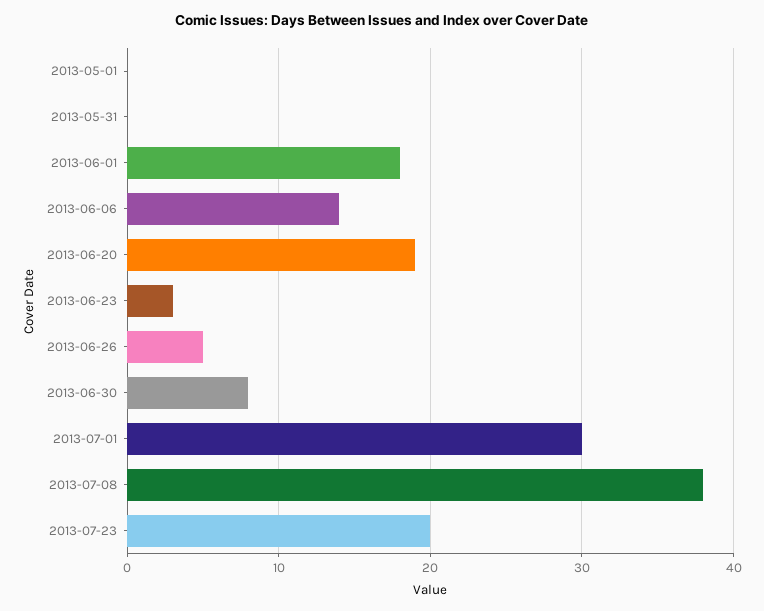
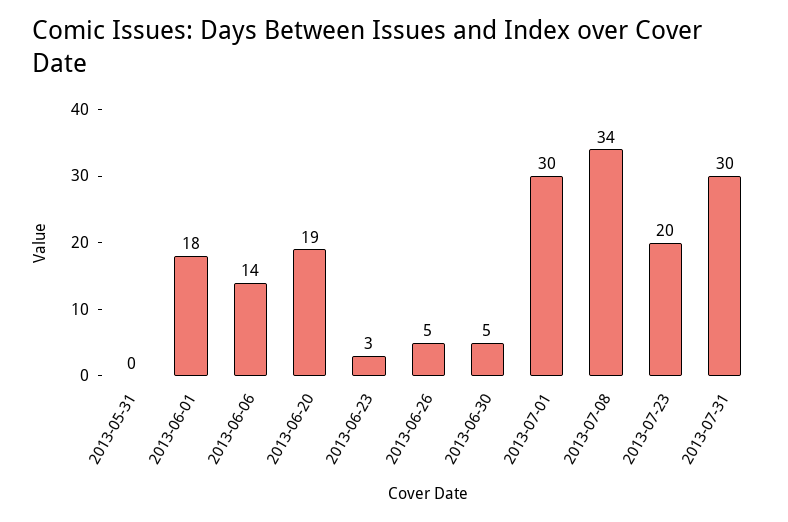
2013-05-01: 0 -> none
2013-06-30: 8 -> 5
2013-07-08: 38 -> 34
2013-07-31: none -> 30

